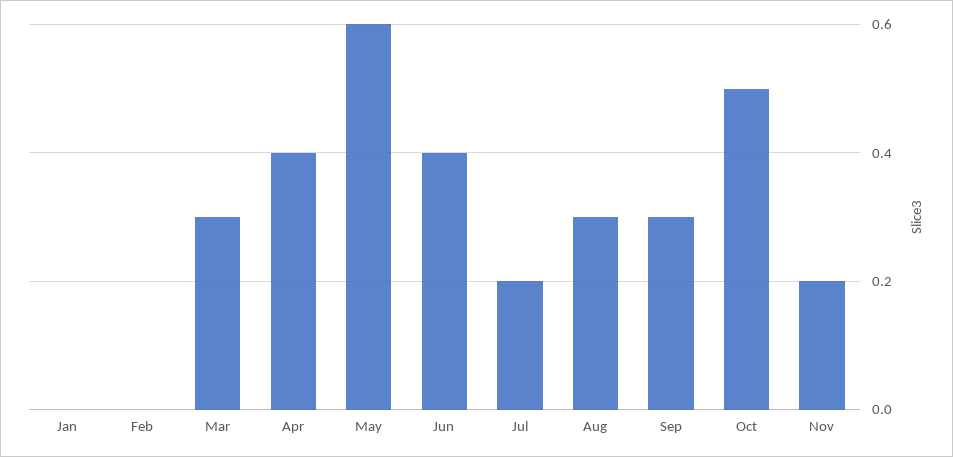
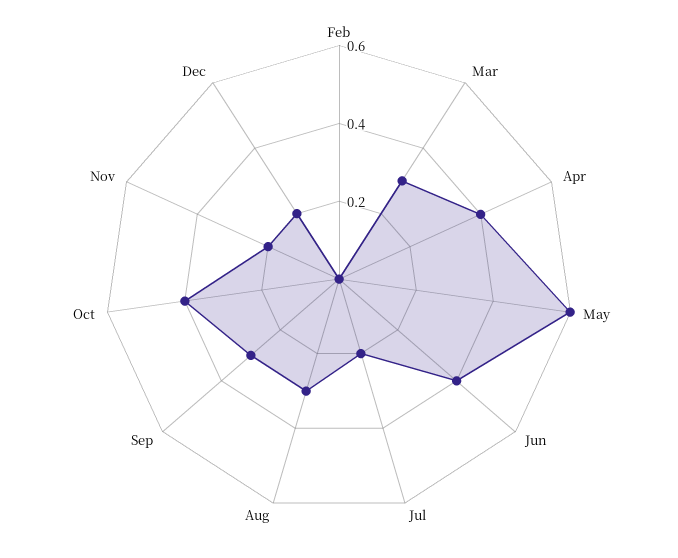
Jan: 0 -> none
Oct: 0.5 -> 0.4
Dec: none -> 0.2

